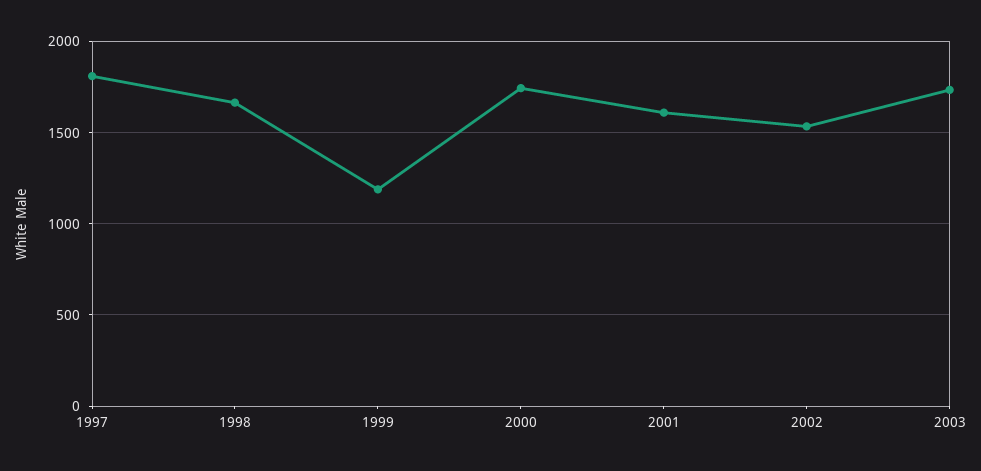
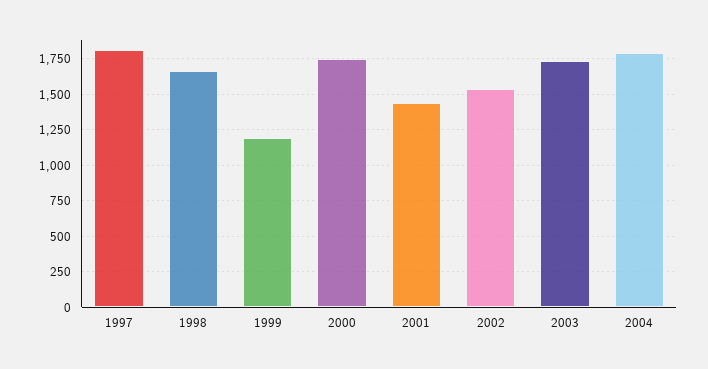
2001: 1600 -> 1450
2004: none -> 1800

